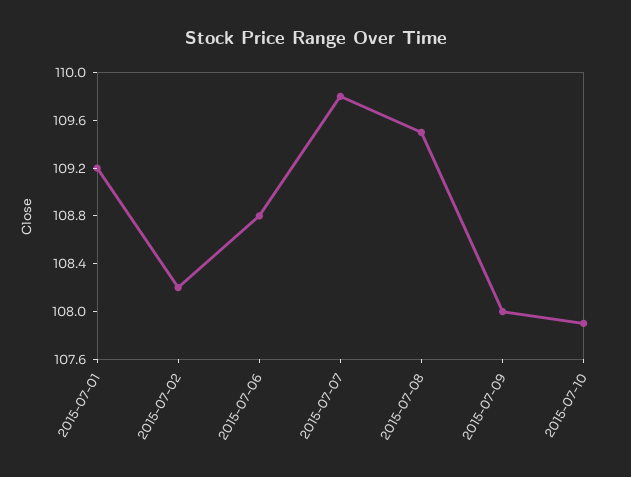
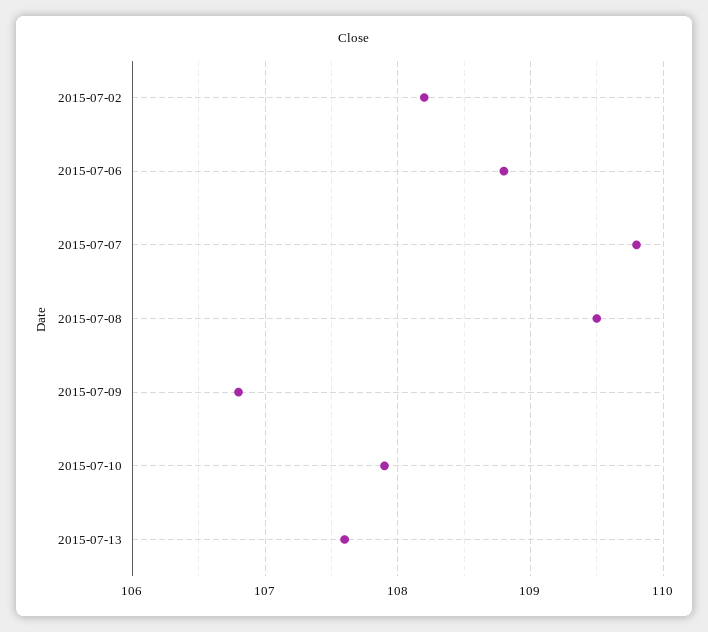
2015-07-01: 109.2 -> none
2015-07-09: 108 -> 106.8
2015-07-13: none -> 107.6

